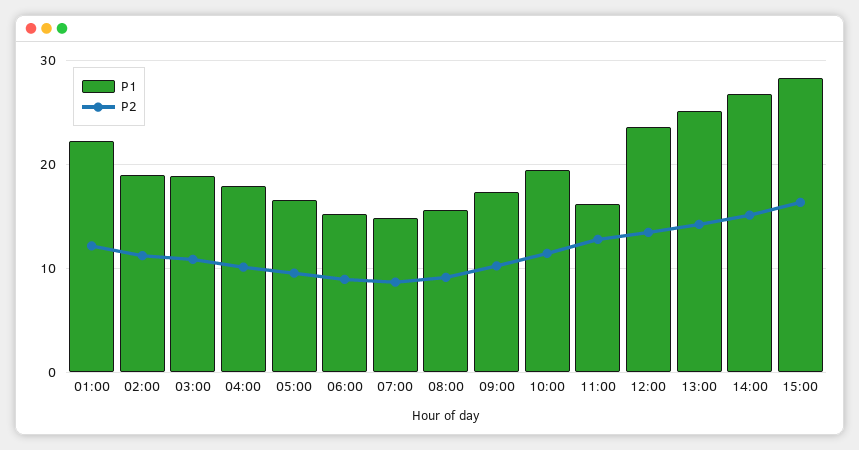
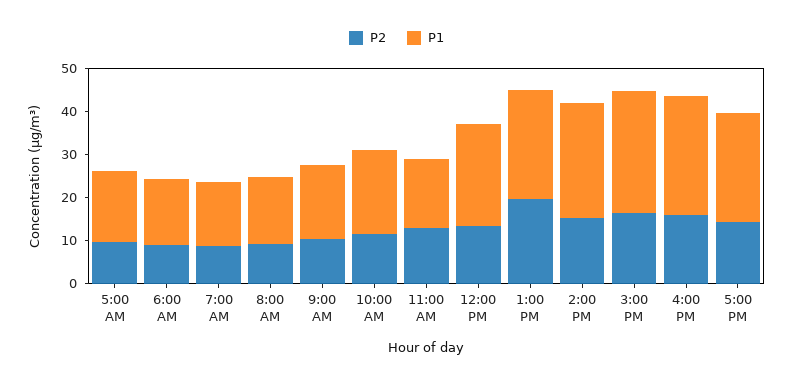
P1, 01:00: 22 -> none
P2, 01:00: 12 -> none
P1, 02:00: 19 -> none
P2, 02:00: 11 -> none
P1, 03:00: 19 -> none
P2, 03:00: 11 -> none
P1, 04:00: 18 -> none
P2, 04:00: 10 -> none
P2, 13:00: 14 -> 20
P2, 4:00 PM: none -> 16
P1, 4:00 PM: none -> 28
P2, 5:00 PM: none -> 14
P1, 5:00 PM: none -> 26

